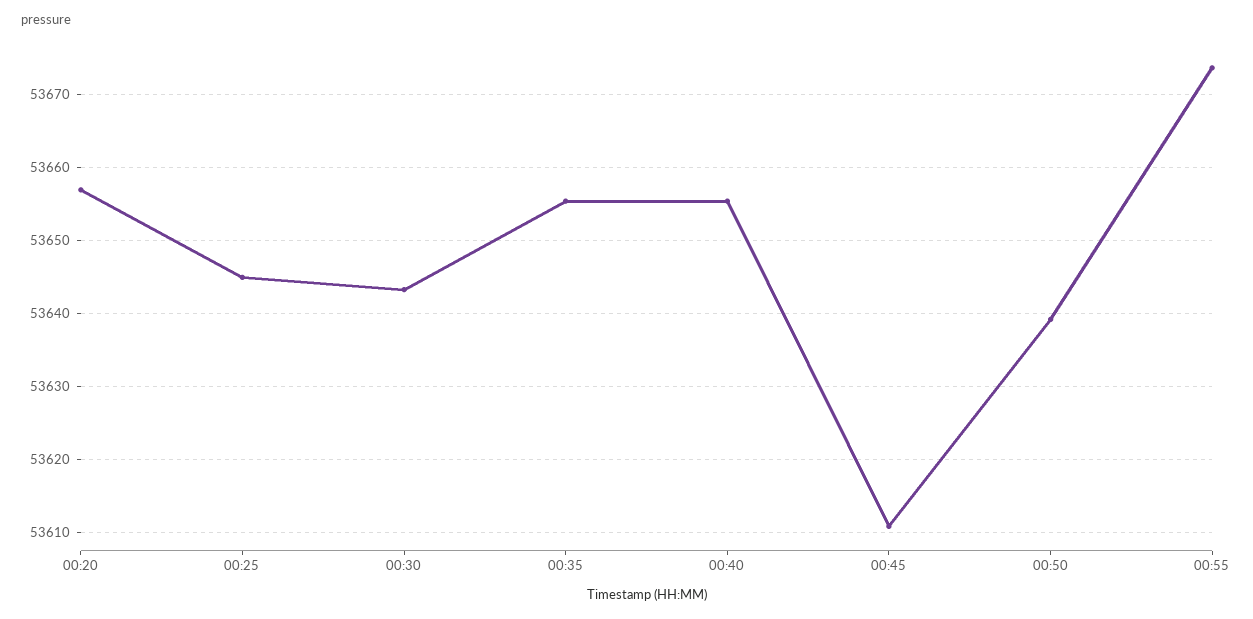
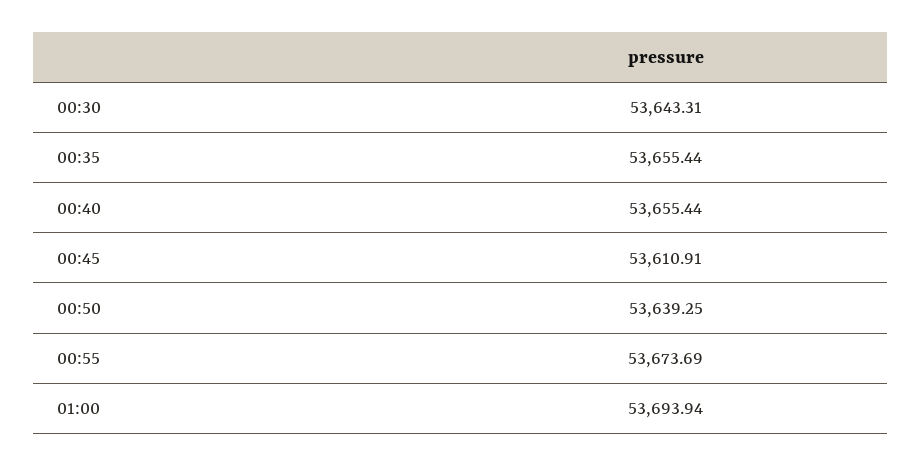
00:20: 53657 -> none
00:25: 53645 -> none
01:00: none -> 53693.94

